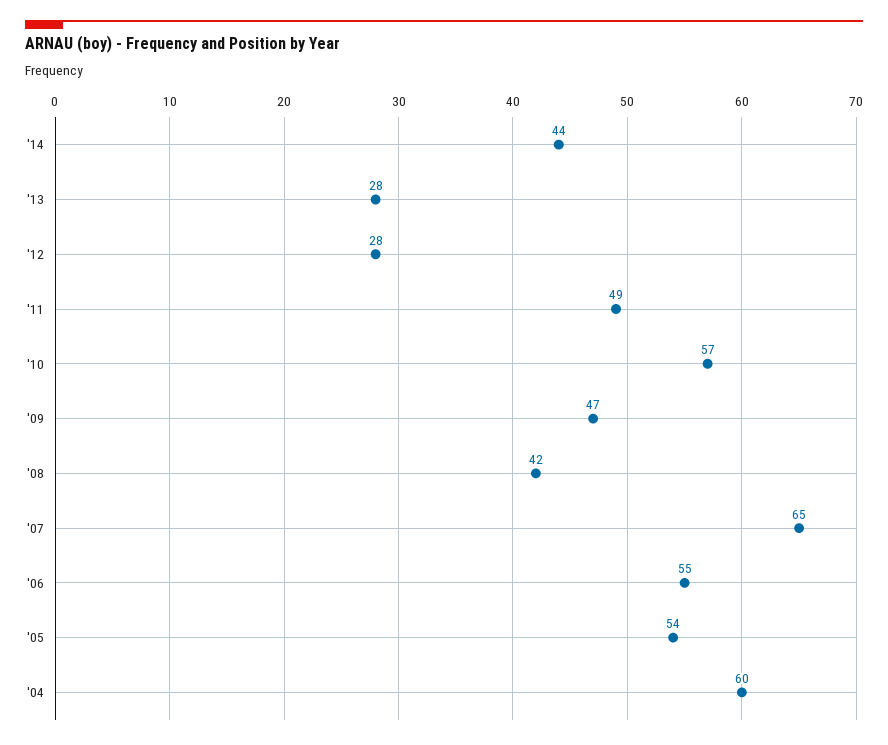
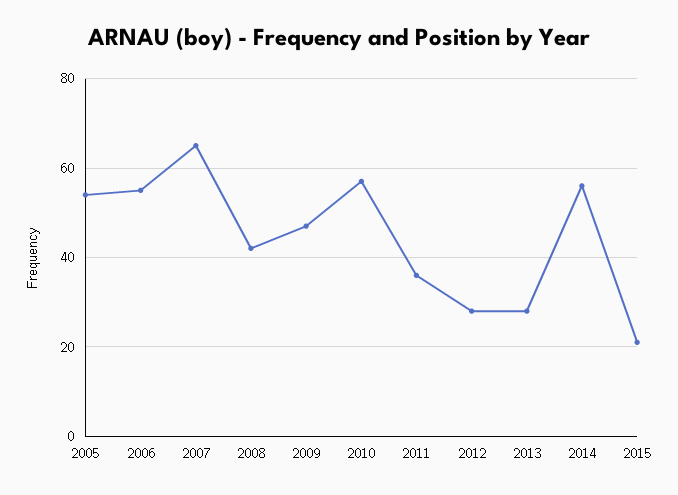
'14: 44 -> 55
'11: 49 -> 35
'04: 60 -> none
2015: none -> 20

